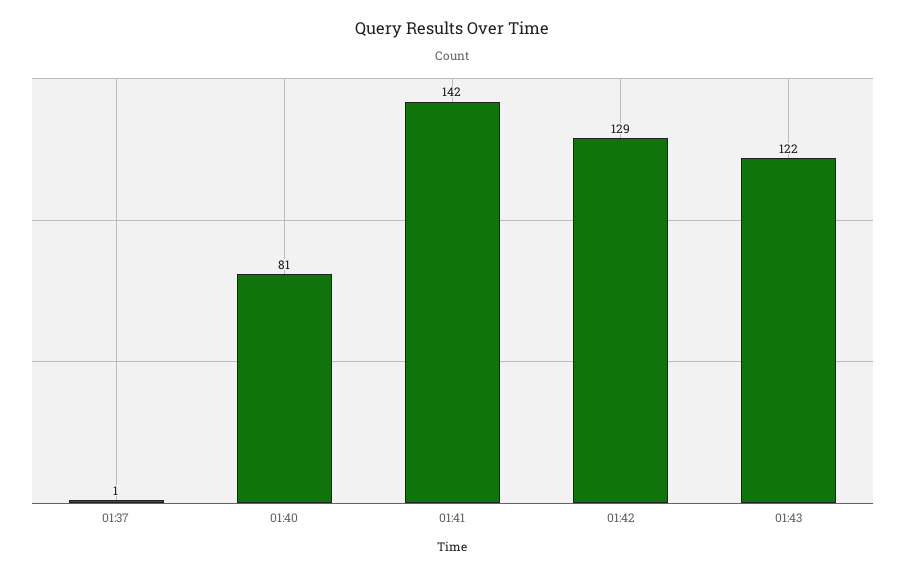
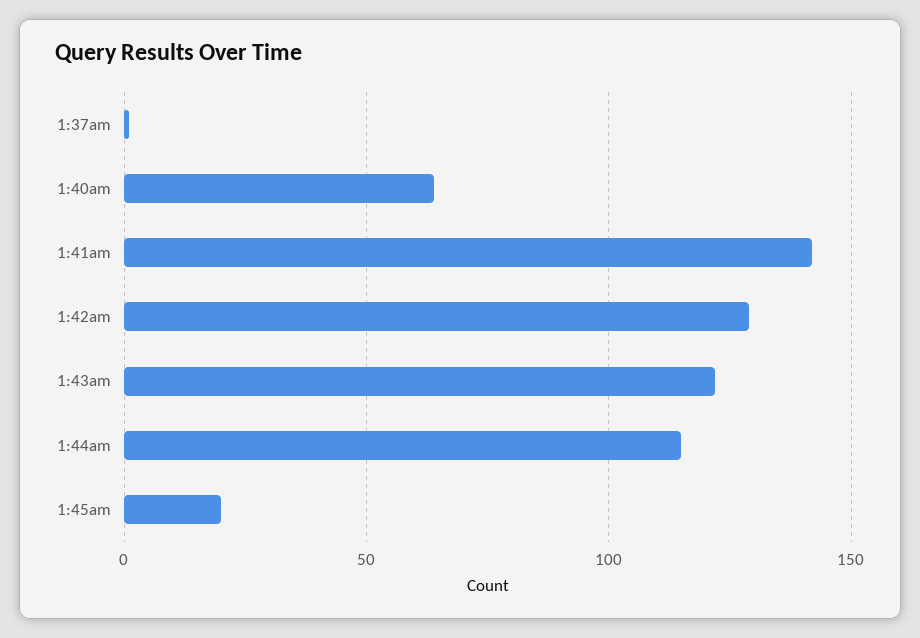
01:40: 81 -> 65
1:44am: none -> 115
1:45am: none -> 20

